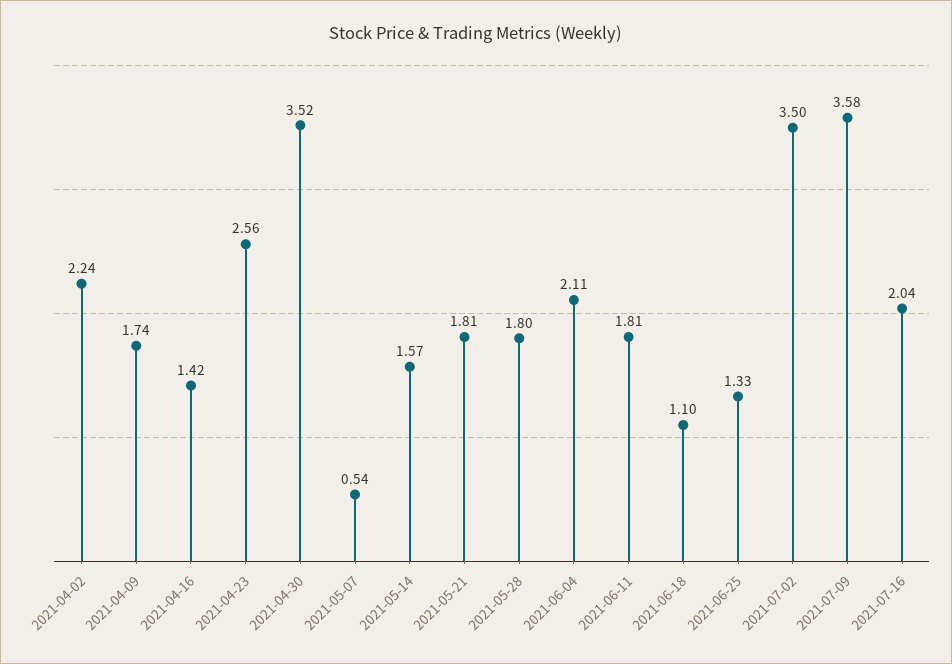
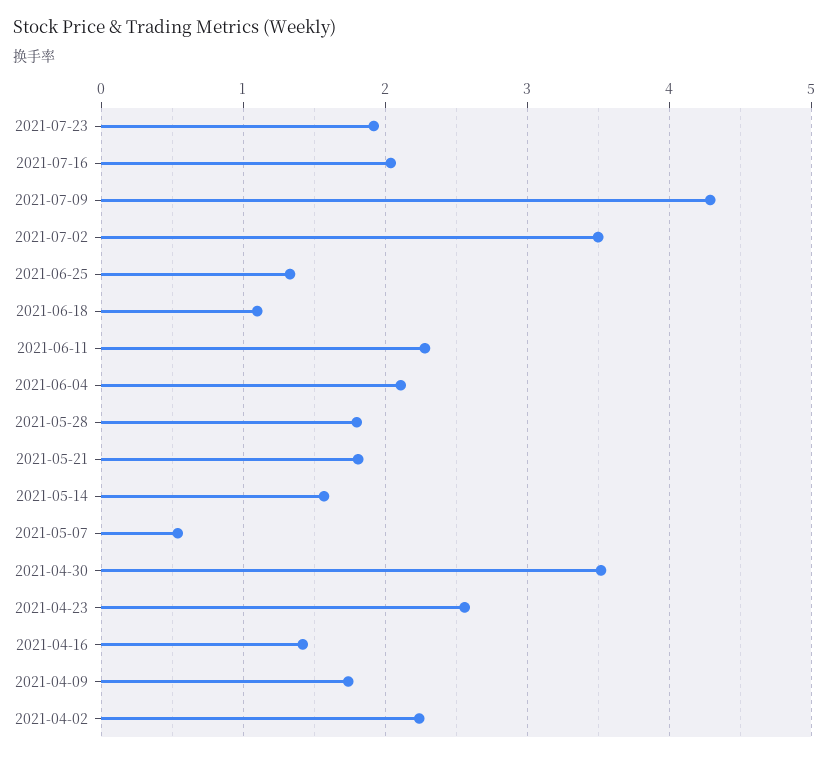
2021-06-11: 1.81 -> 2.3
2021-07-09: 3.58 -> 4.3
2021-07-23: none -> 1.9

